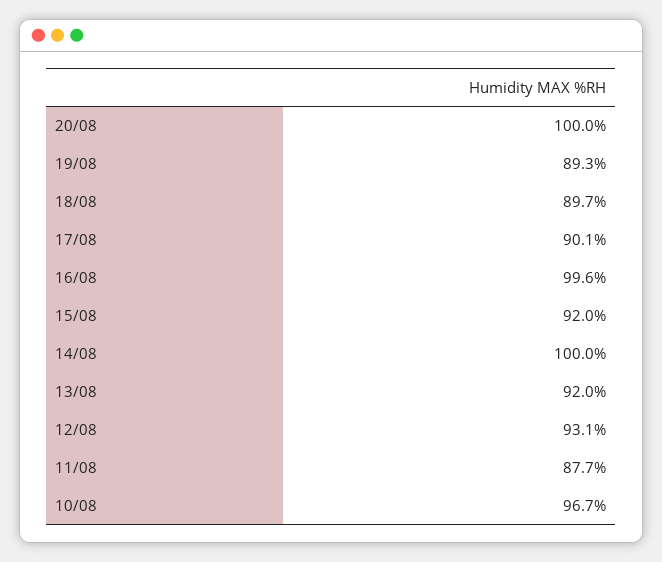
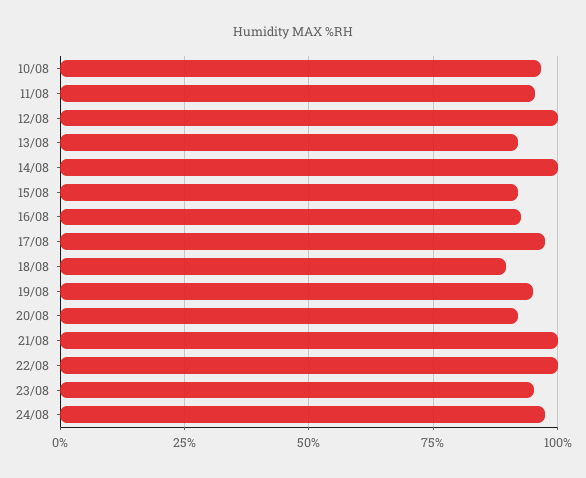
20/08: 100 -> 92.5
19/08: 89.3 -> 95
17/08: 90.1 -> 97.5
16/08: 99.6 -> 92.5
12/08: 93.1 -> 100
11/08: 87.7 -> 95
21/08: none -> 100
22/08: none -> 100
23/08: none -> 95
24/08: none -> 97.5

